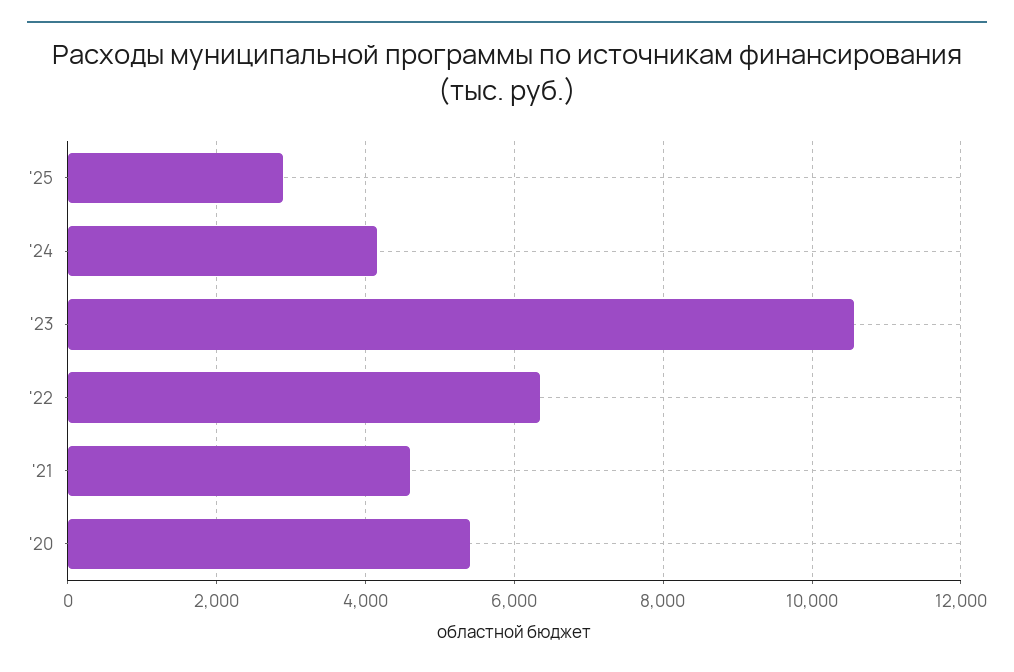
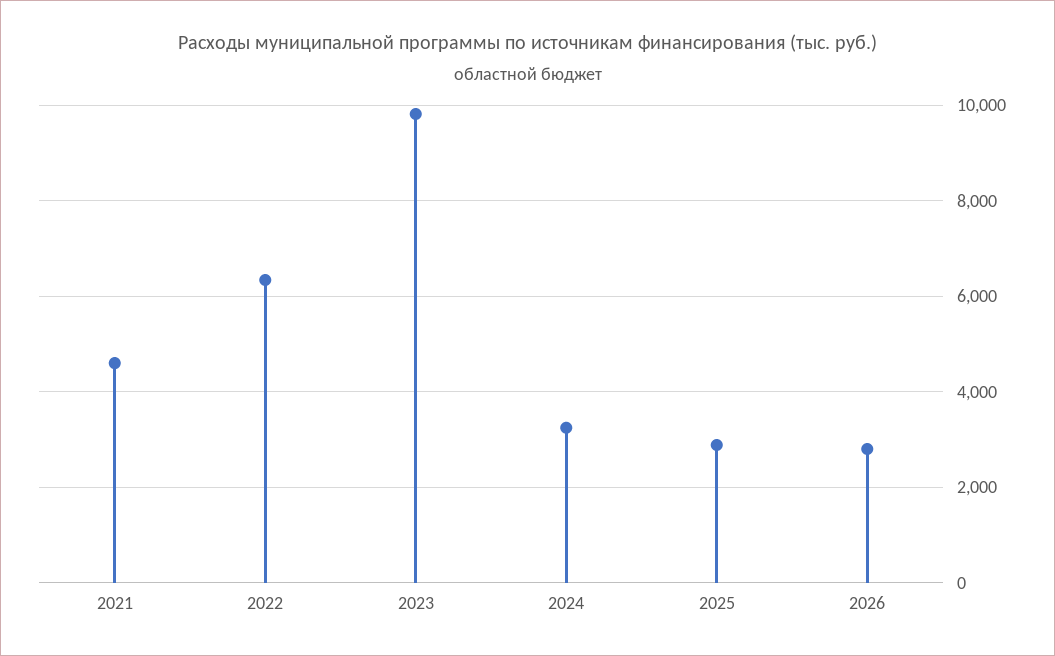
'24: 4200 -> 3200
'23: 10600 -> 9800
'20: 5400 -> none
2026: none -> 2800

